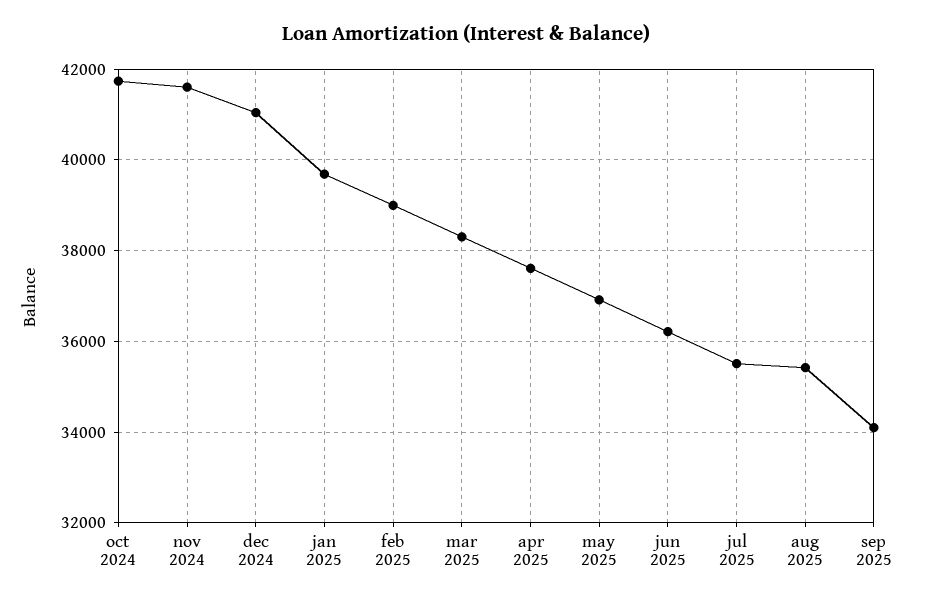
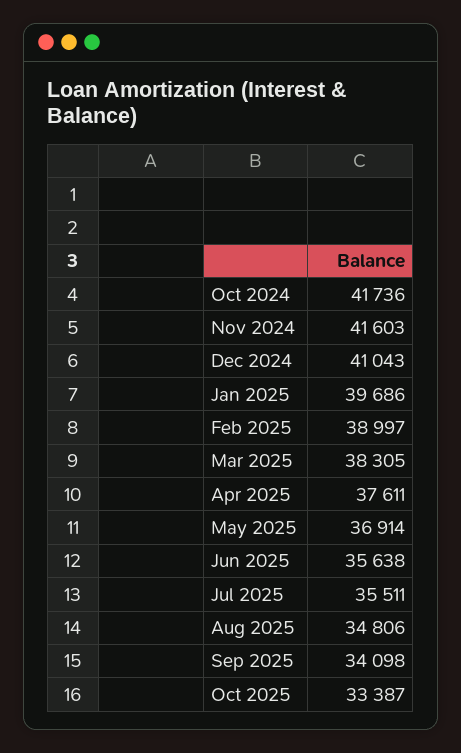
jun 2025: 36200 -> 35638
aug 2025: 35400 -> 34806
Oct 2025: none -> 33387

